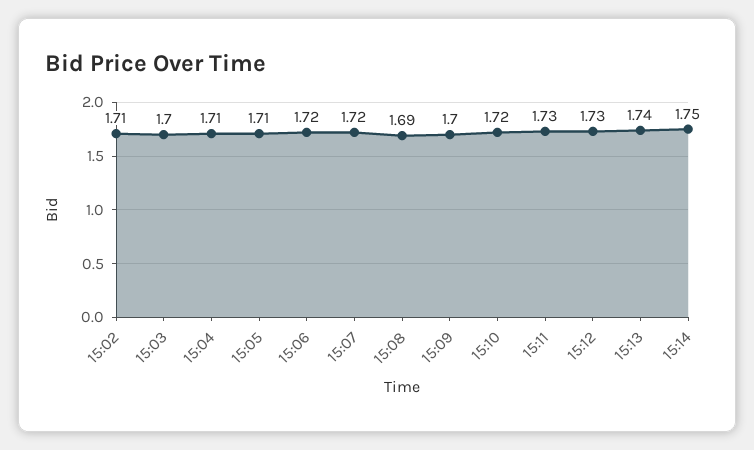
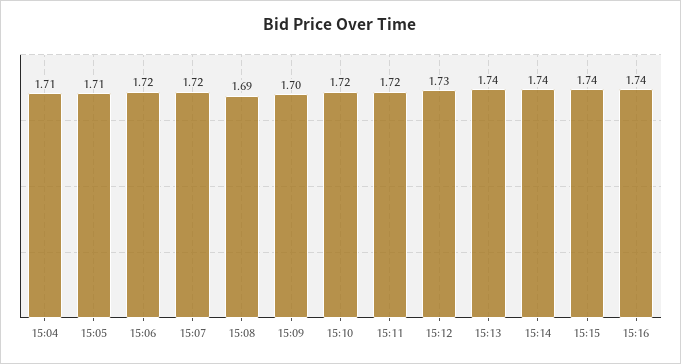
15:02: 1.71 -> none
15:03: 1.7 -> none
15:11: 1.73 -> 1.72
15:14: 1.75 -> 1.74
15:15: none -> 1.74
15:16: none -> 1.74

